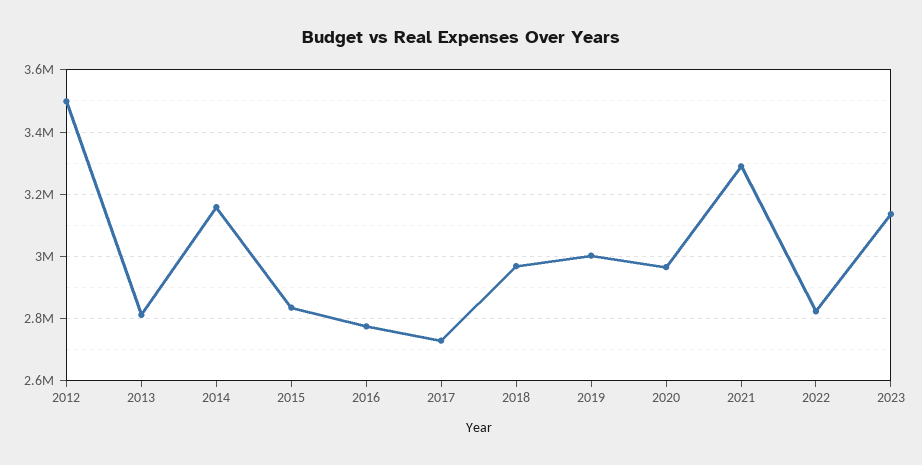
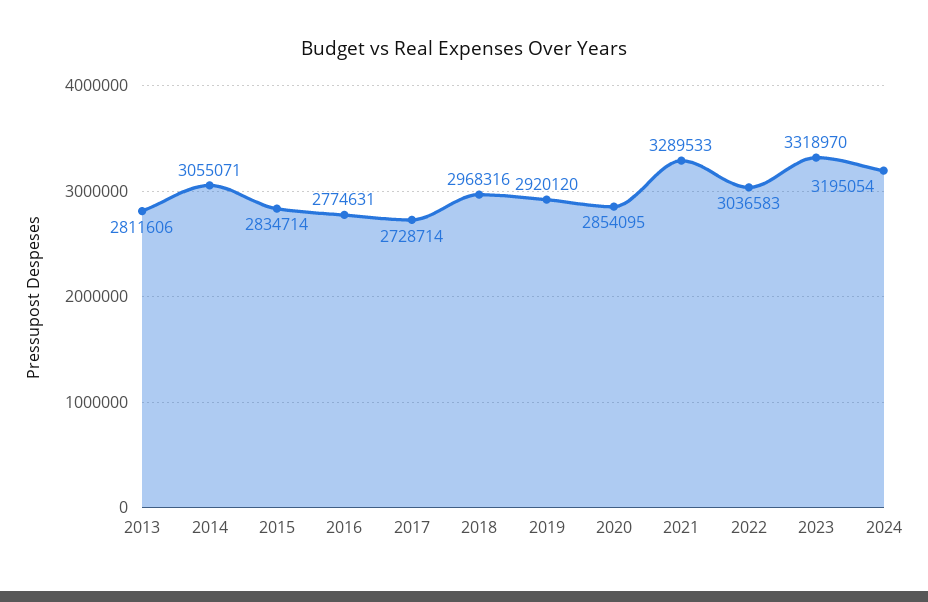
2012: 3500000 -> none
2014: 3160000 -> 3055071
2019: 3000000 -> 2920120
2020: 2960000 -> 2854095
2022: 2820000 -> 3036583
2023: 3140000 -> 3318970
2024: none -> 3195054

